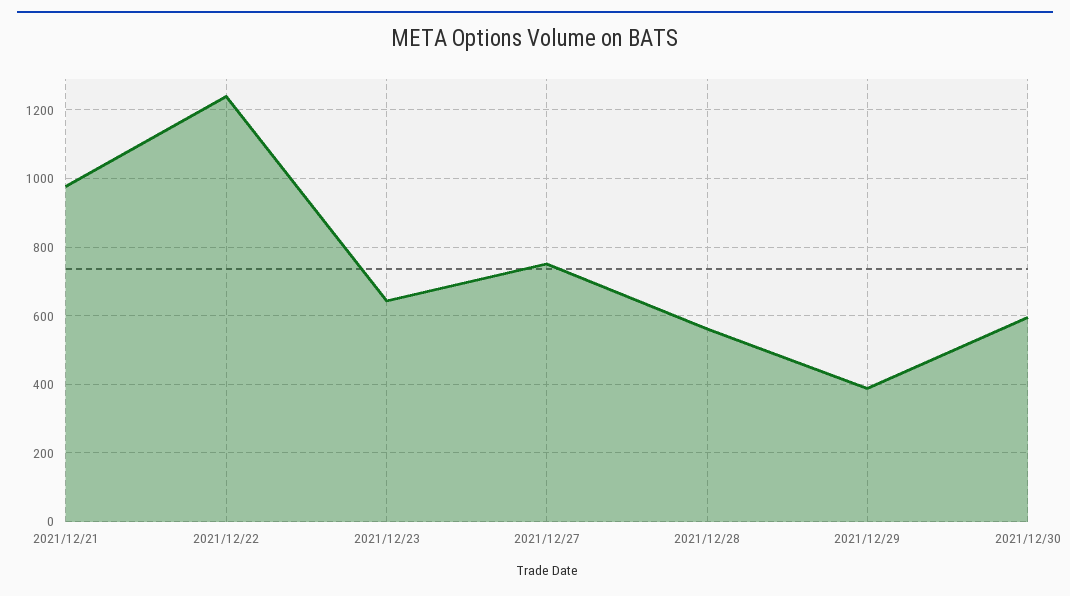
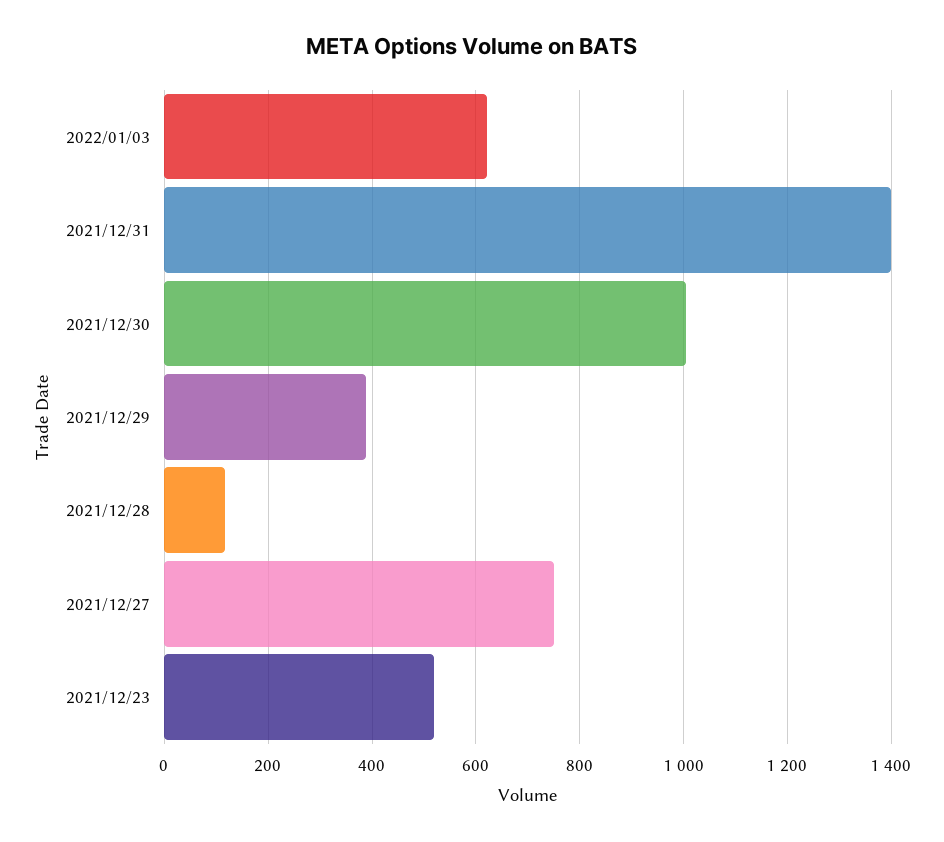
2021/12/21: 980 -> none
2021/12/22: 1240 -> none
2021/12/23: 640 -> 520
2021/12/28: 560 -> 120
2021/12/30: 600 -> 1000
2022/01/03: none -> 620
2021/12/31: none -> 1400

